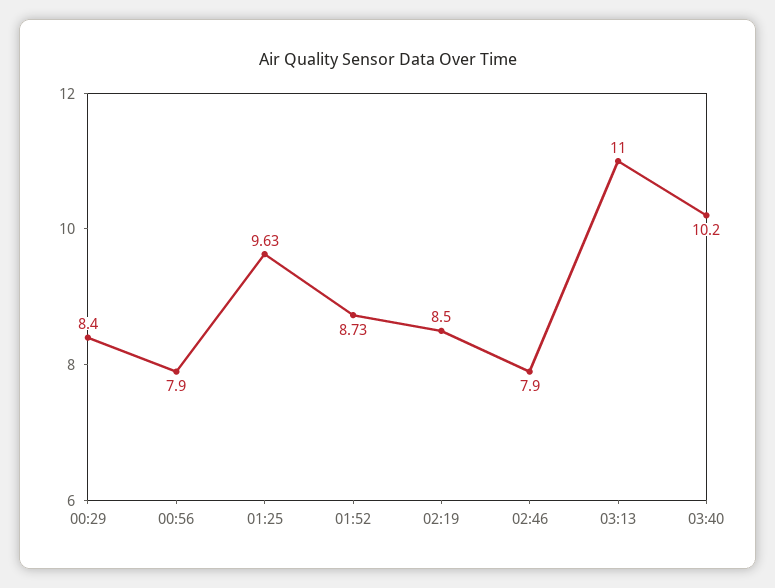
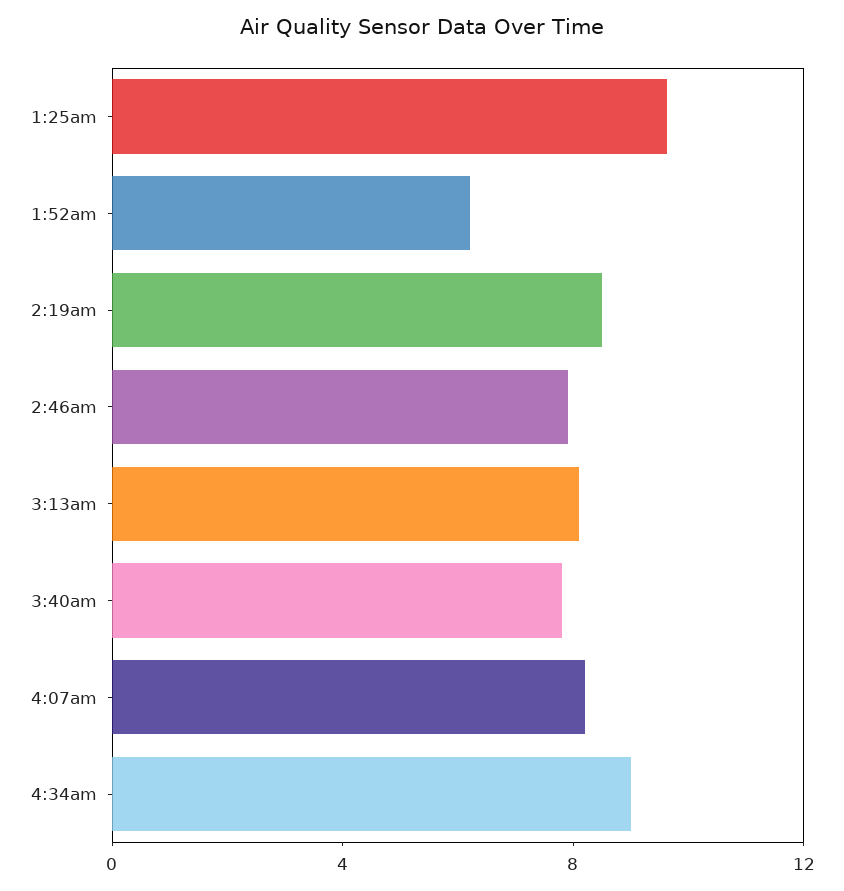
00:29: 8.4 -> none
00:56: 7.9 -> none
01:52: 8.73 -> 6
03:13: 11 -> 8
03:40: 10.2 -> 8
4:07am: none -> 8
4:34am: none -> 9

